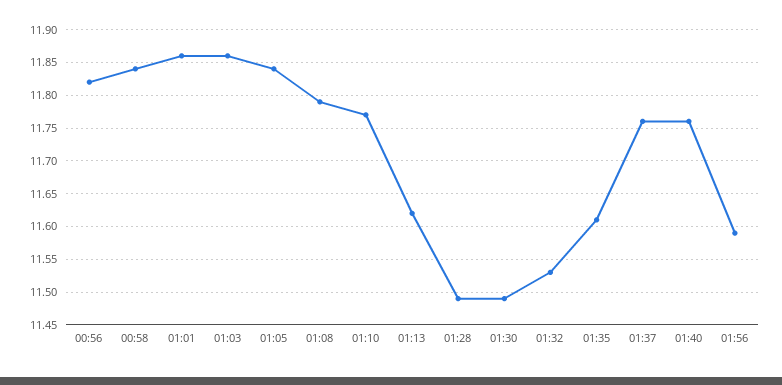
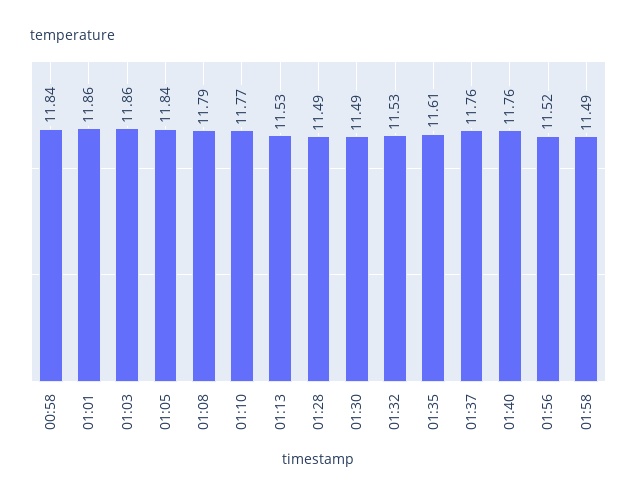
00:56: 11.82 -> none
01:13: 11.62 -> 11.53
01:56: 11.59 -> 11.52
01:58: none -> 11.49

